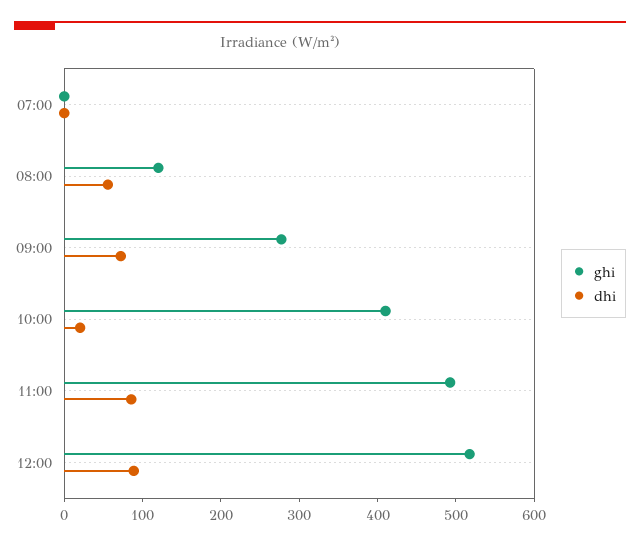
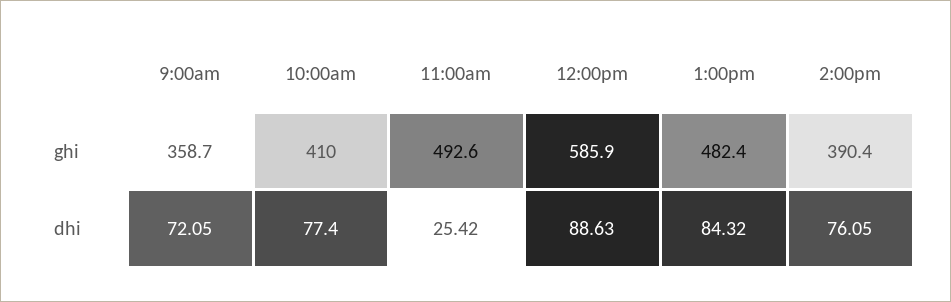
ghi, 07:00: 0 -> none
dhi, 07:00: 0 -> none
ghi, 08:00: 120 -> none
dhi, 08:00: 60 -> none
ghi, 09:00: 280 -> 358.7
dhi, 10:00: 20 -> 77.4
dhi, 11:00: 80 -> 25.42
ghi, 12:00: 520 -> 585.9
ghi, 1:00pm: none -> 482.4
ghi, 2:00pm: none -> 390.4
dhi, 1:00pm: none -> 84.32
dhi, 2:00pm: none -> 76.05

